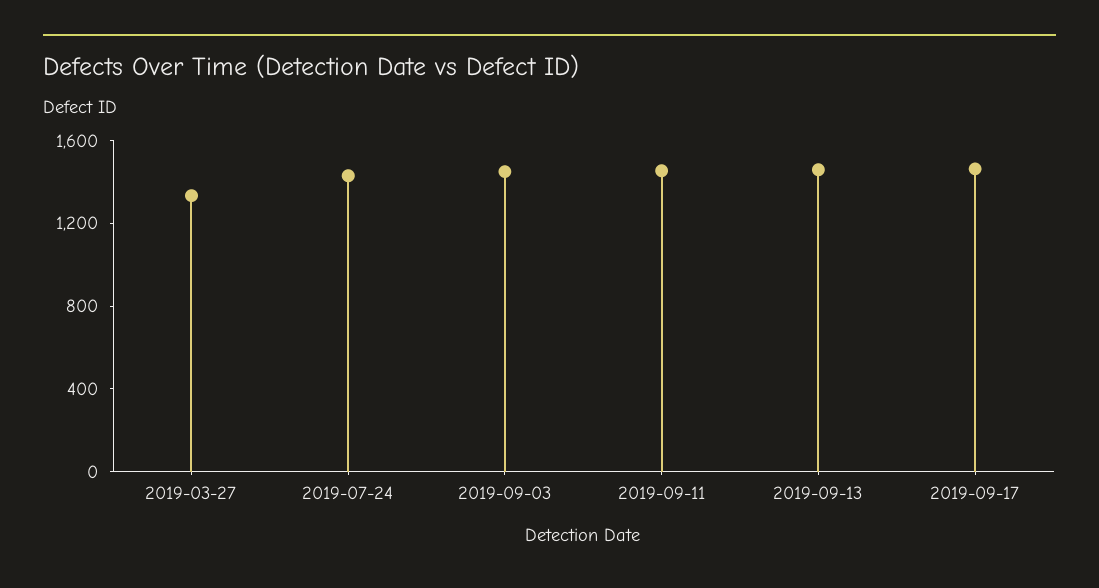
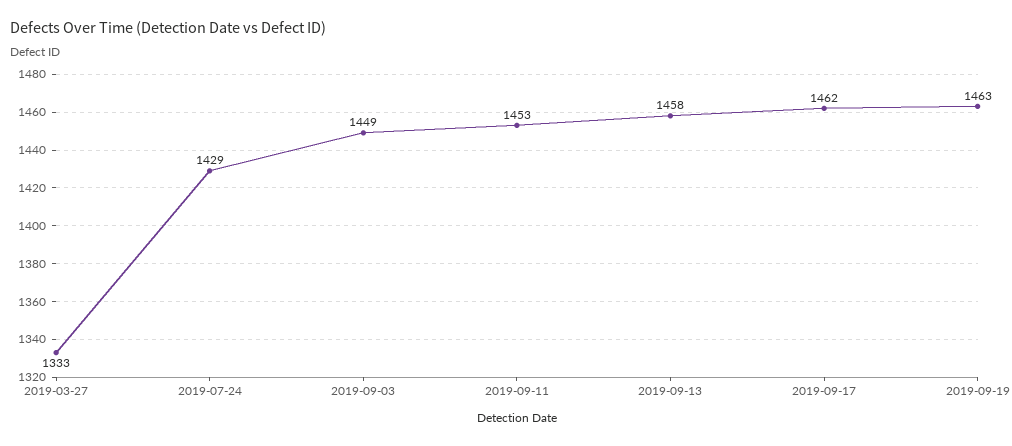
2019-09-19: none -> 1463

